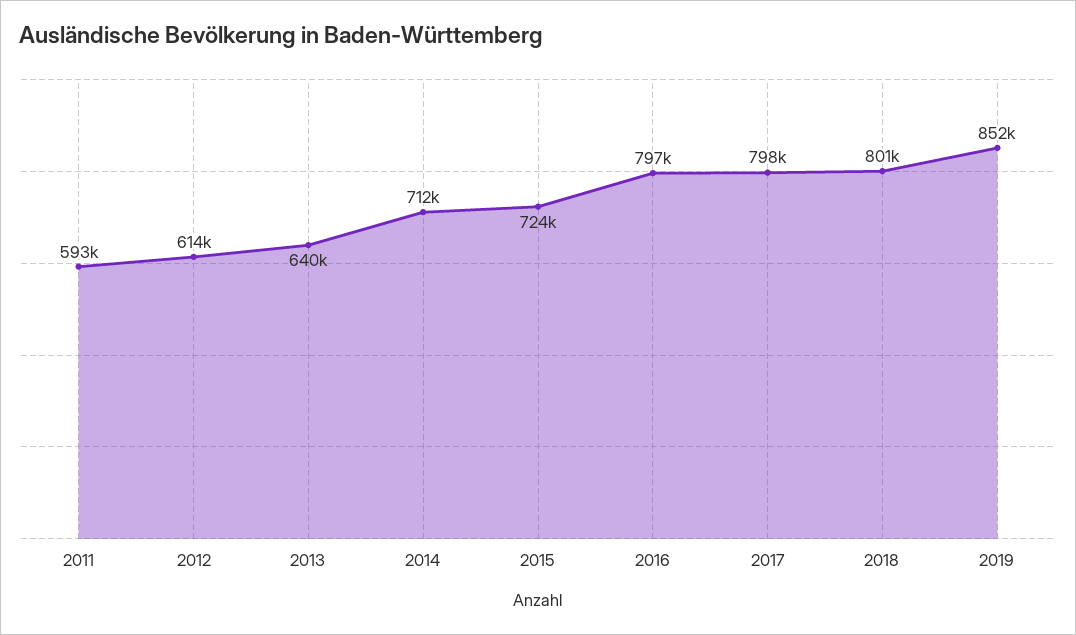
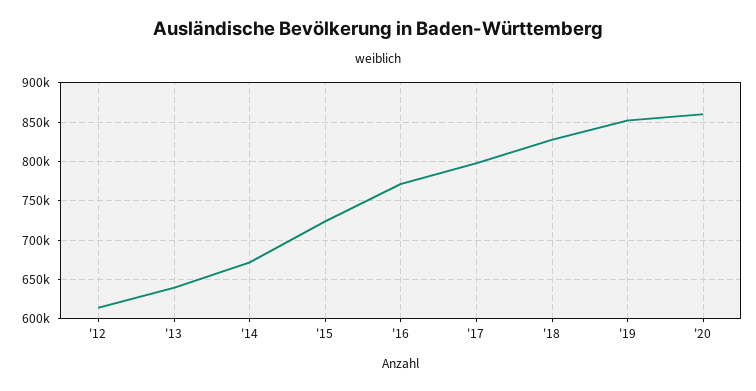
2011: 593000 -> none
2014: 712000 -> 670000
2016: 797000 -> 770000
2018: 801000 -> 830000
'20: none -> 860000

